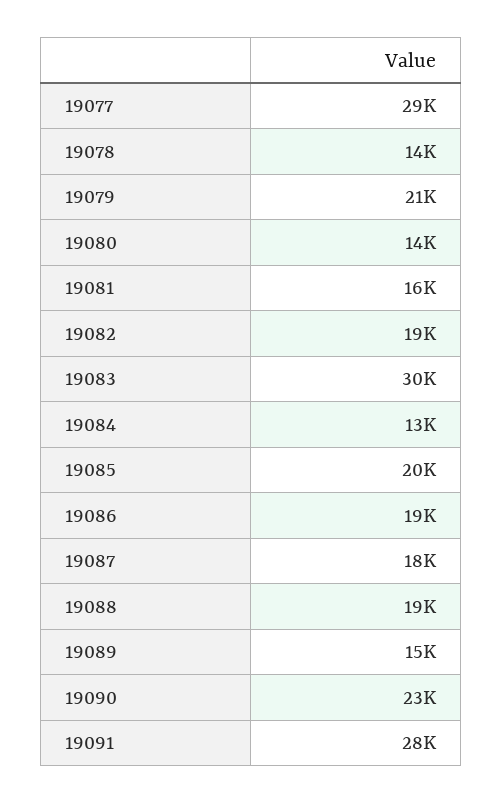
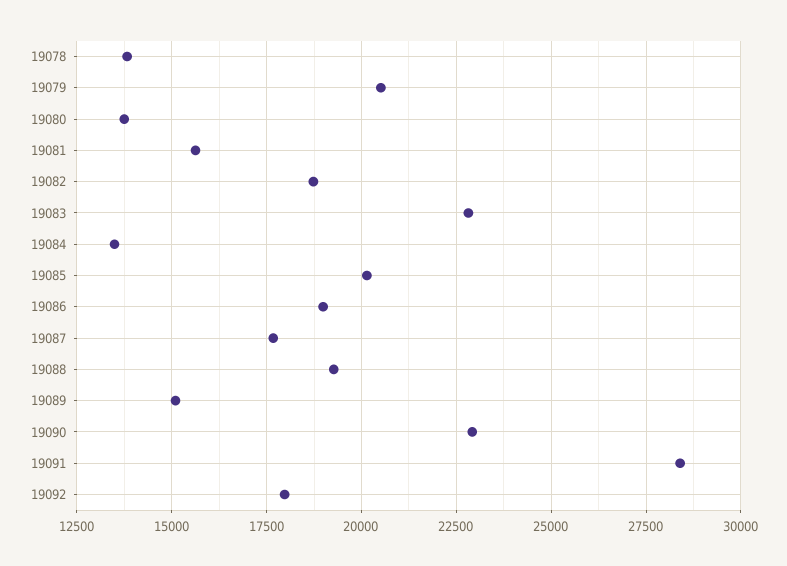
19077: 29000 -> none
19083: 30000 -> 22750
19092: none -> 18000

